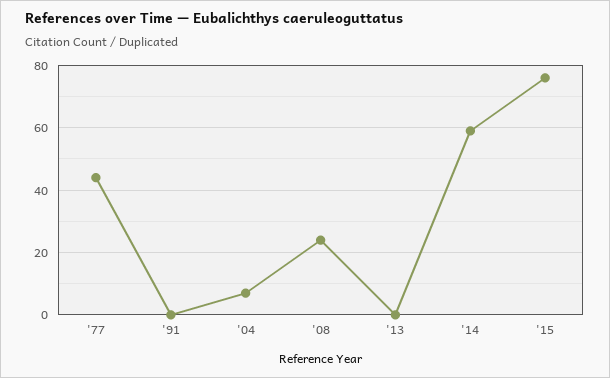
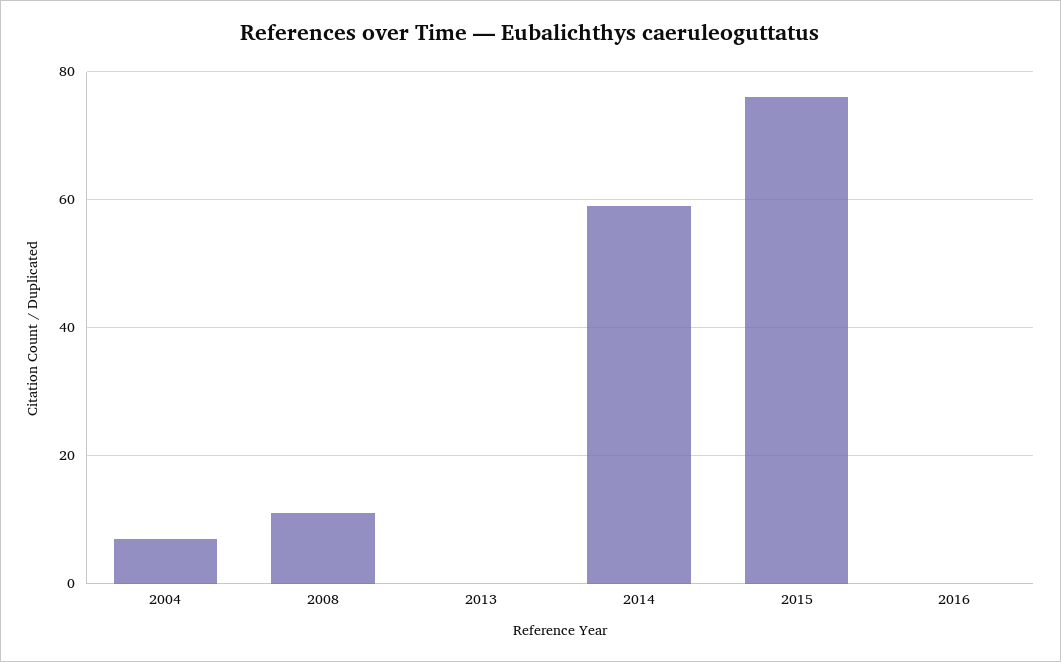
'77: 45 -> none
'91: 0 -> none
'08: 25 -> 10
2016: none -> 0

